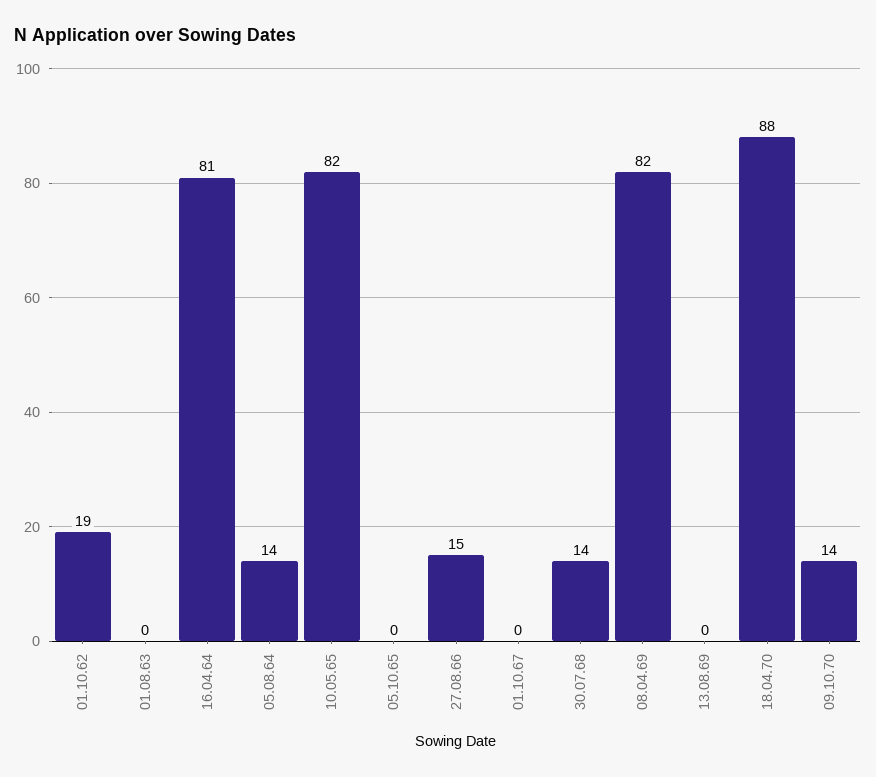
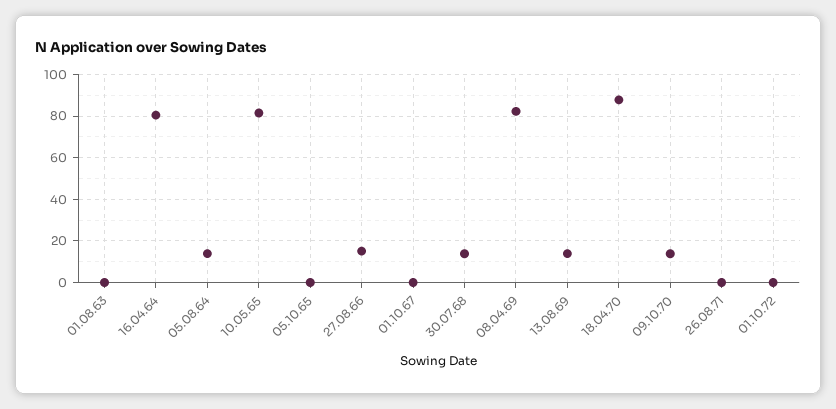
01.10.62: 19 -> none
13.08.69: 0 -> 15
26.08.71: none -> 0
01.10.72: none -> 0

